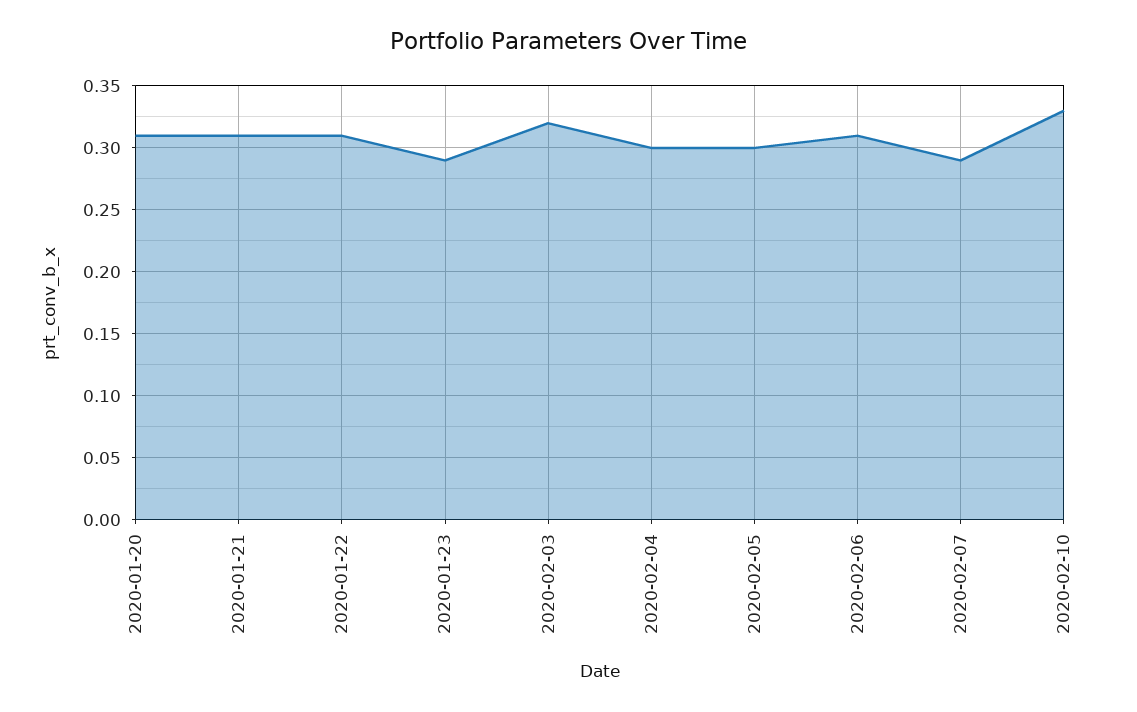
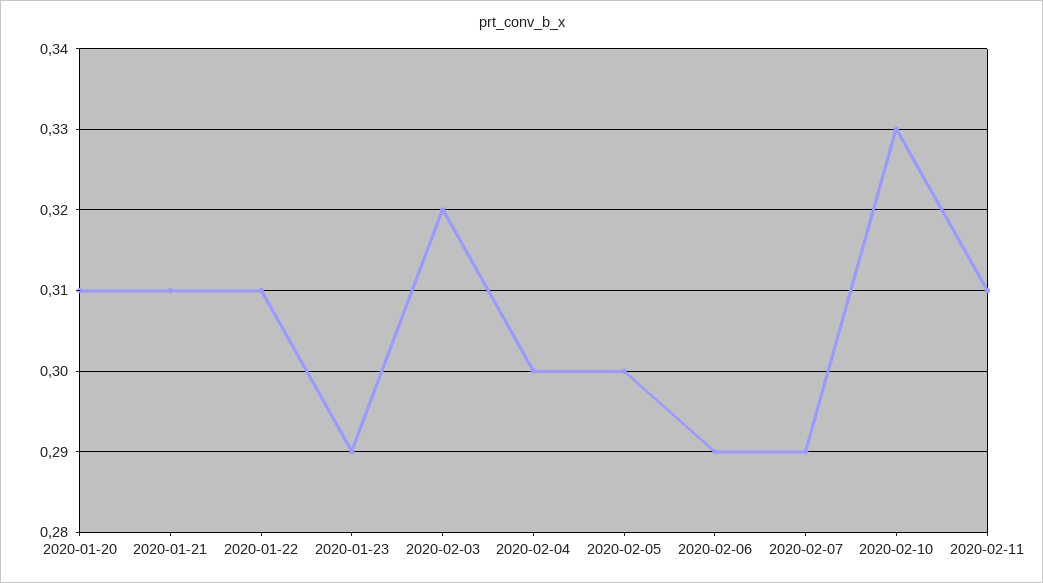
2020-02-06: 0.31 -> 0.29
2020-02-11: none -> 0.31

